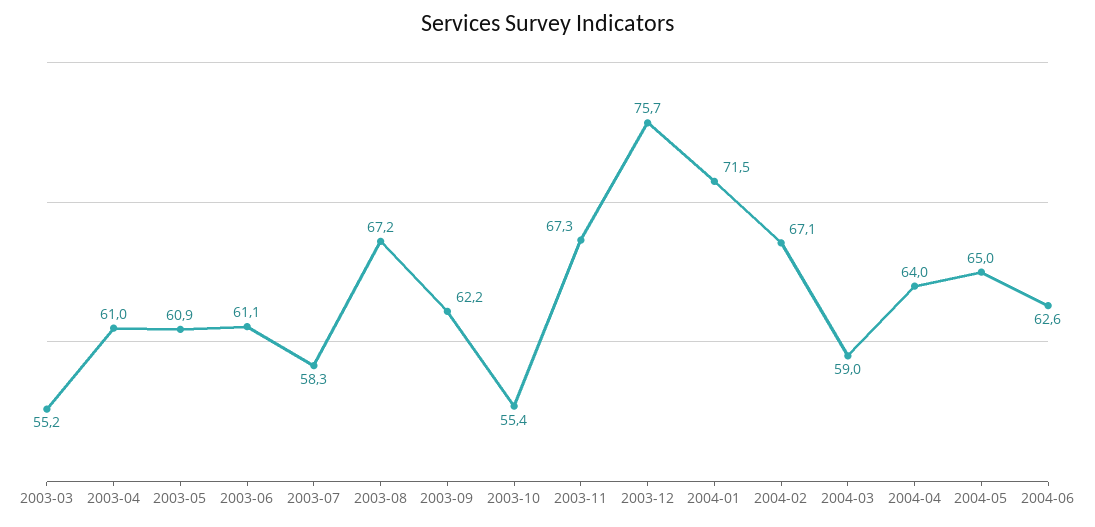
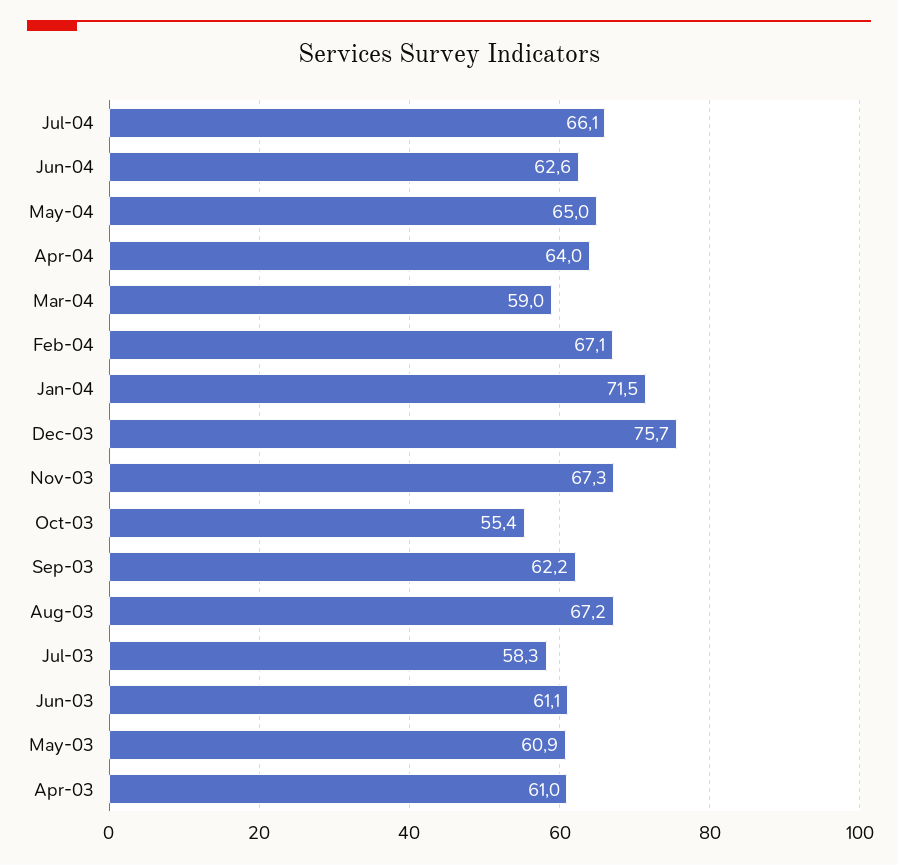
2003-03: 55.2 -> none
Jul-04: none -> 66.1

